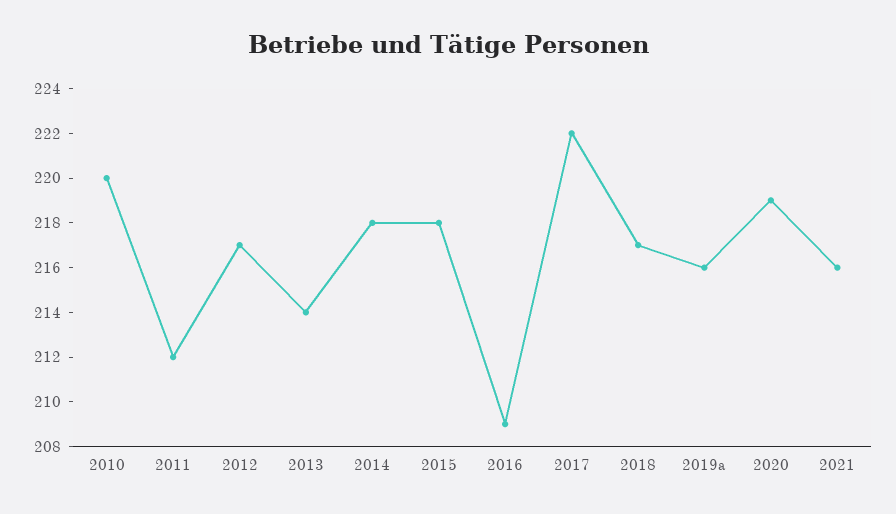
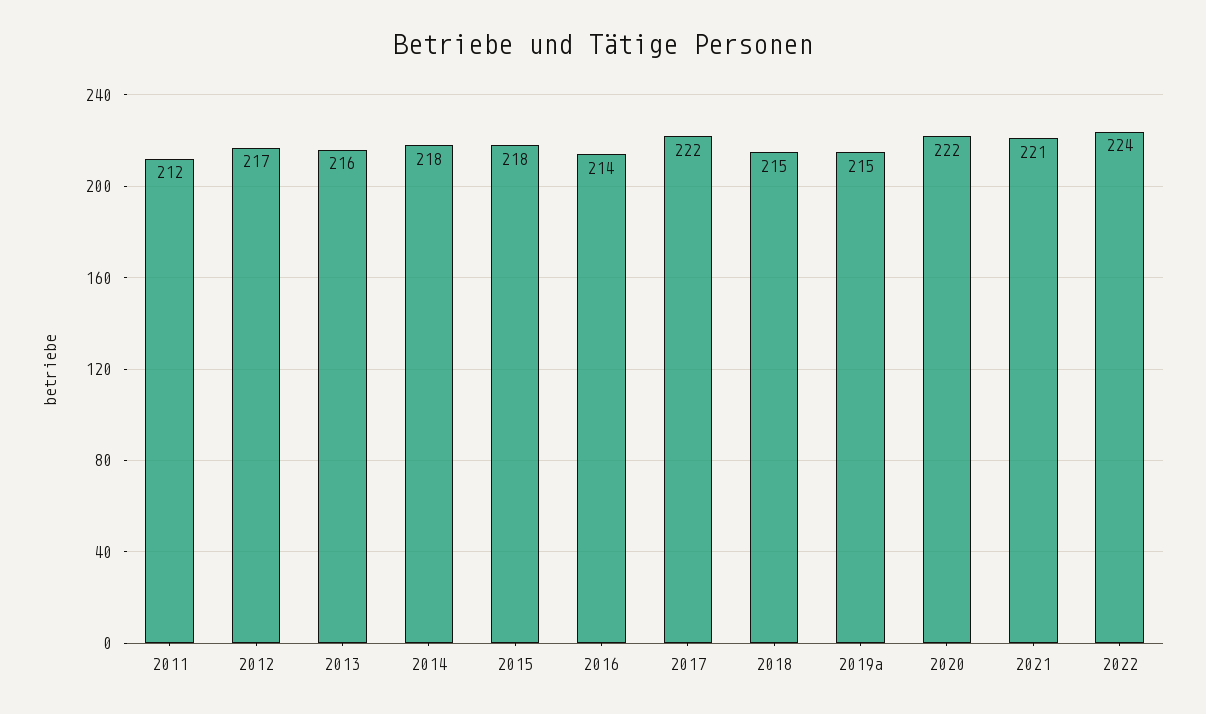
2010: 220 -> none
2013: 214 -> 216
2016: 209 -> 214
2018: 217 -> 215
2019a: 216 -> 215
2020: 219 -> 222
2021: 216 -> 221
2022: none -> 224

